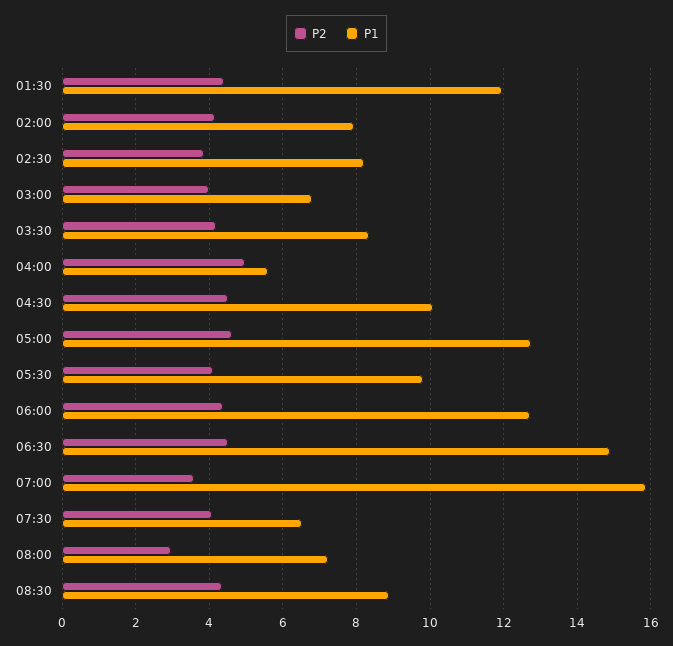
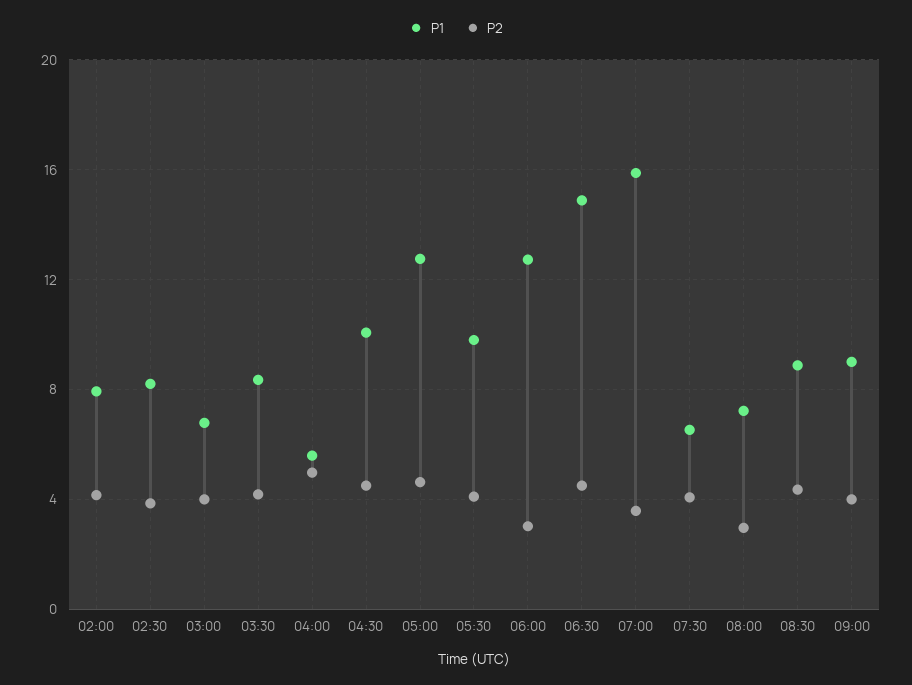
P2, 01:30: 4.4 -> none
P1, 01:30: 12 -> none
P2, 06:00: 4.4 -> 3
P1, 09:00: none -> 9
P2, 09:00: none -> 4

